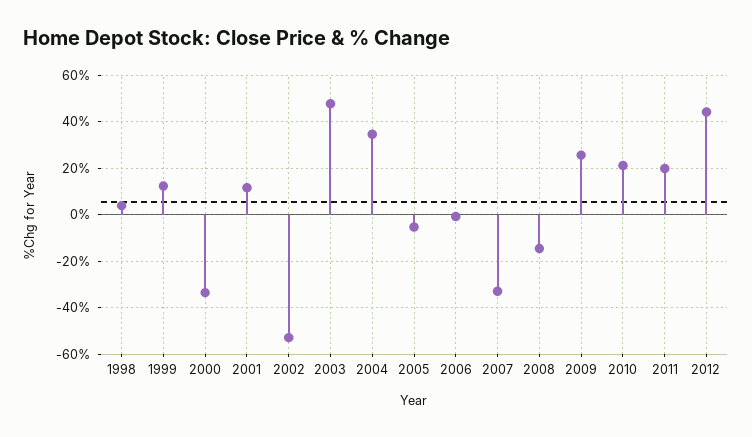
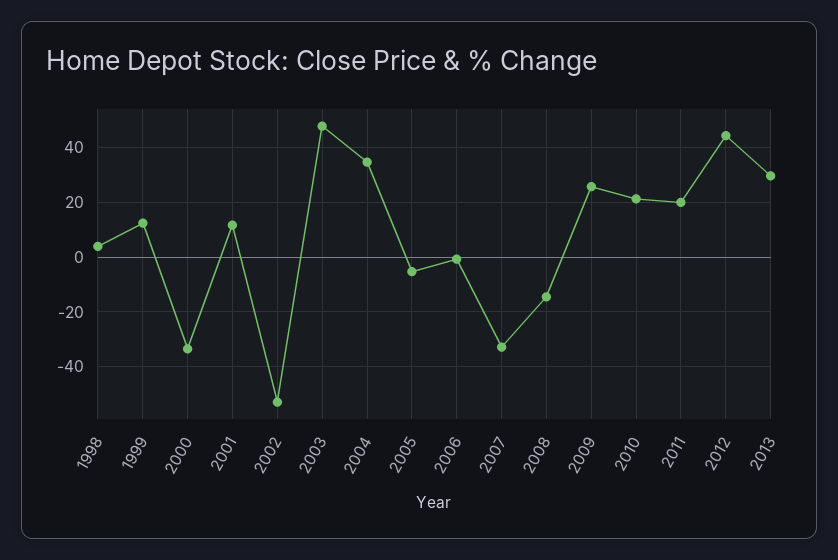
2013: none -> 30

